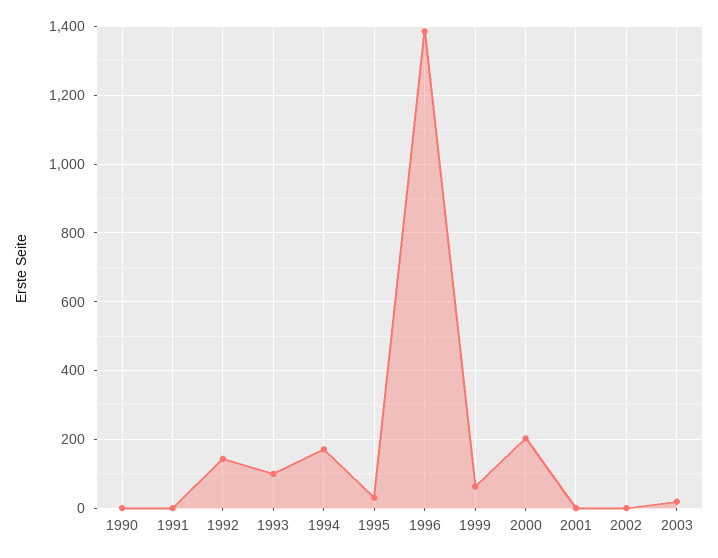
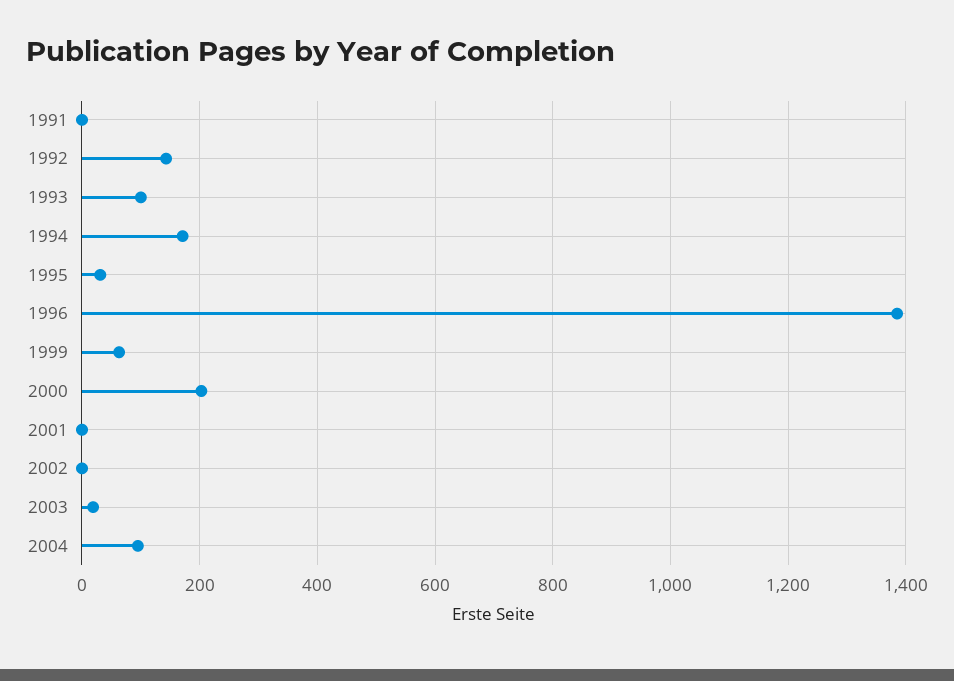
1990: 0 -> none
2004: none -> 100

